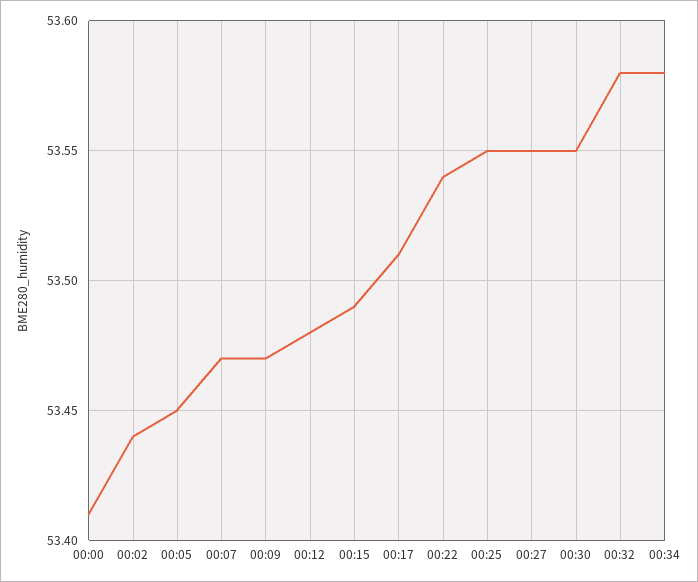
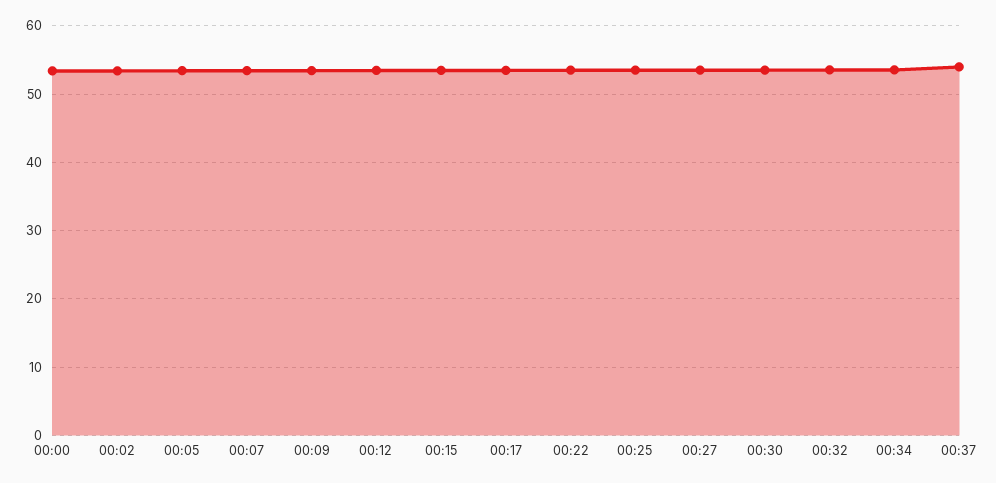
00:37: none -> 54

